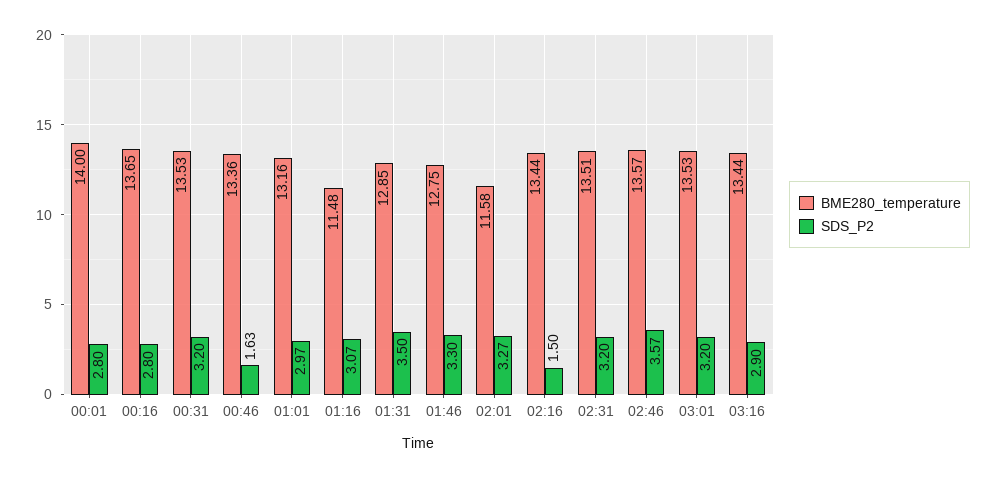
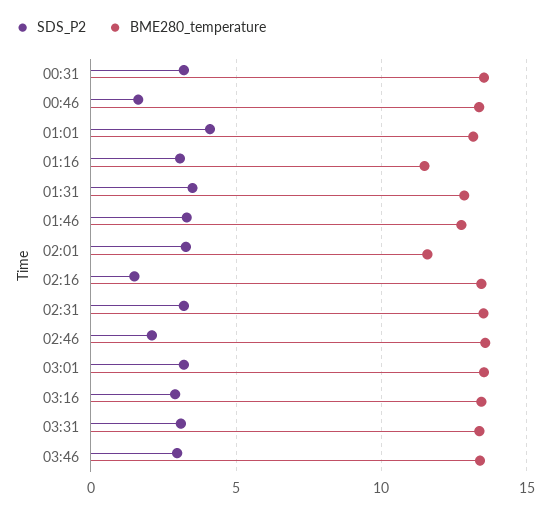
BME280_temperature, 00:01: 14 -> none
SDS_P2, 00:01: 2.8 -> none
BME280_temperature, 00:16: 13.65 -> none
SDS_P2, 00:16: 2.8 -> none
SDS_P2, 01:01: 2.97 -> 4
SDS_P2, 02:46: 3.57 -> 2
SDS_P2, 03:31: none -> 3
BME280_temperature, 03:31: none -> 13.5
SDS_P2, 03:46: none -> 3
BME280_temperature, 03:46: none -> 13.5

